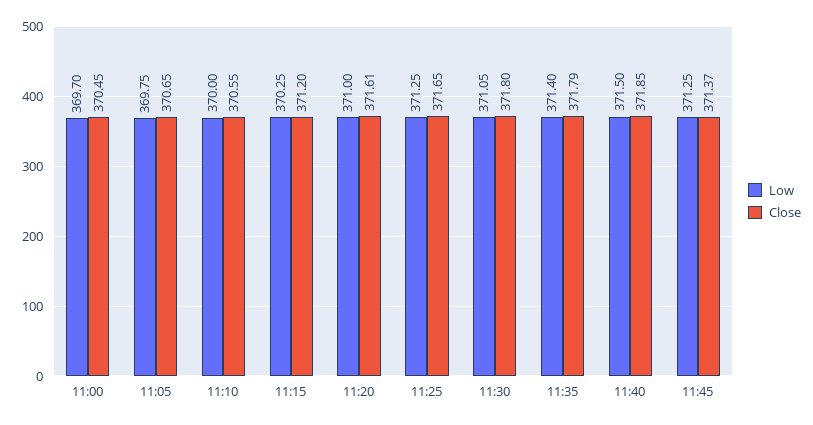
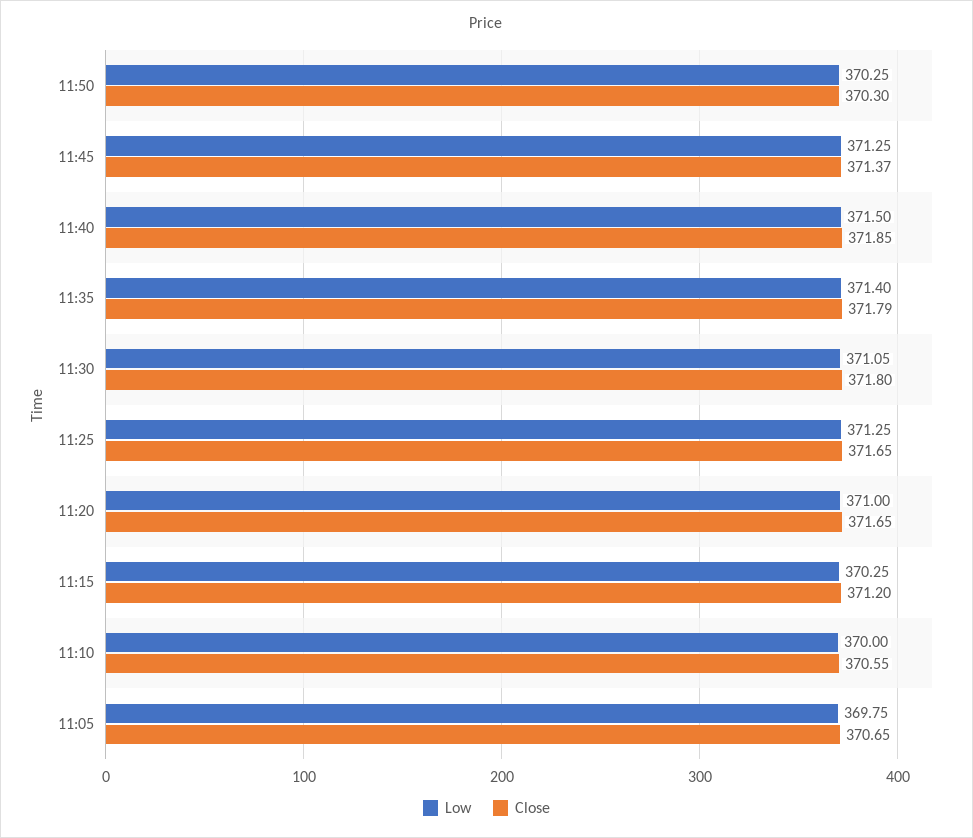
Low, 11:00: 369.7 -> none
Close, 11:00: 370.45 -> none
Close, 11:20: 371.61 -> 371.65
Low, 11:50: none -> 370.25
Close, 11:50: none -> 370.3

